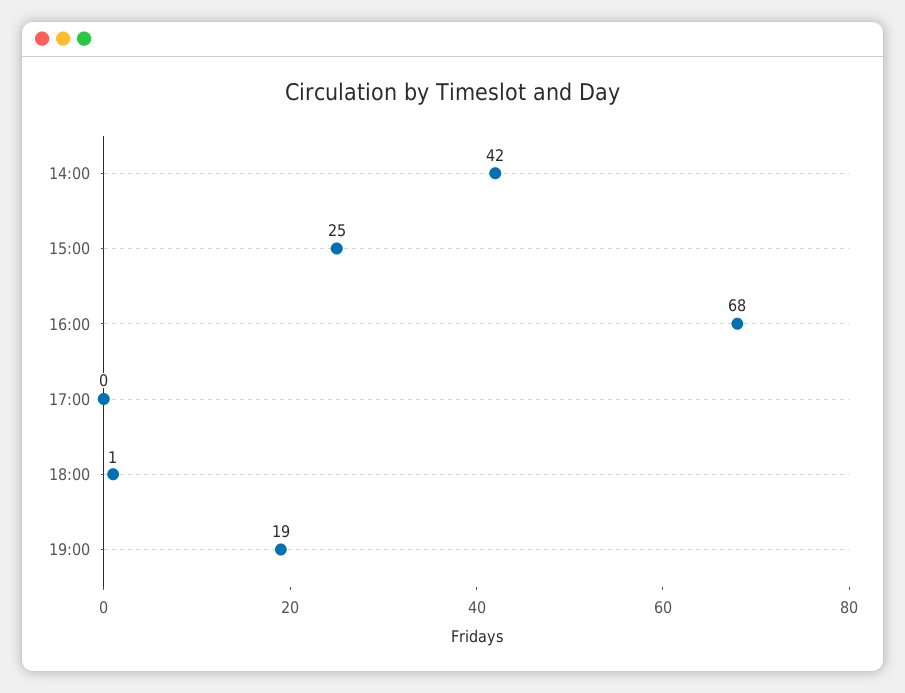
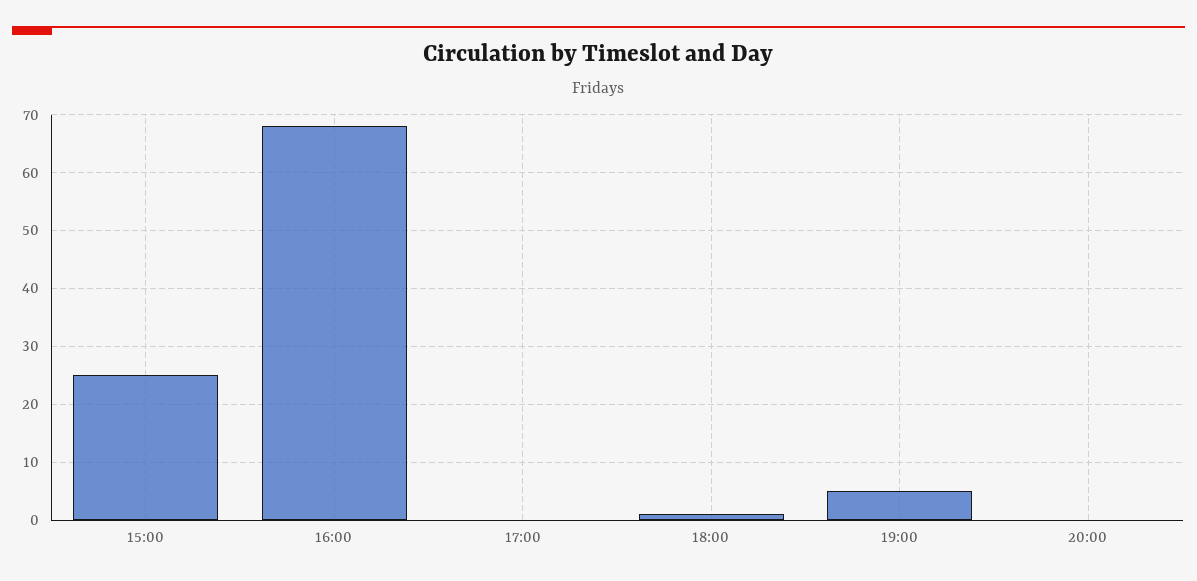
14:00: 42 -> none
19:00: 19 -> 5
20:00: none -> 0

